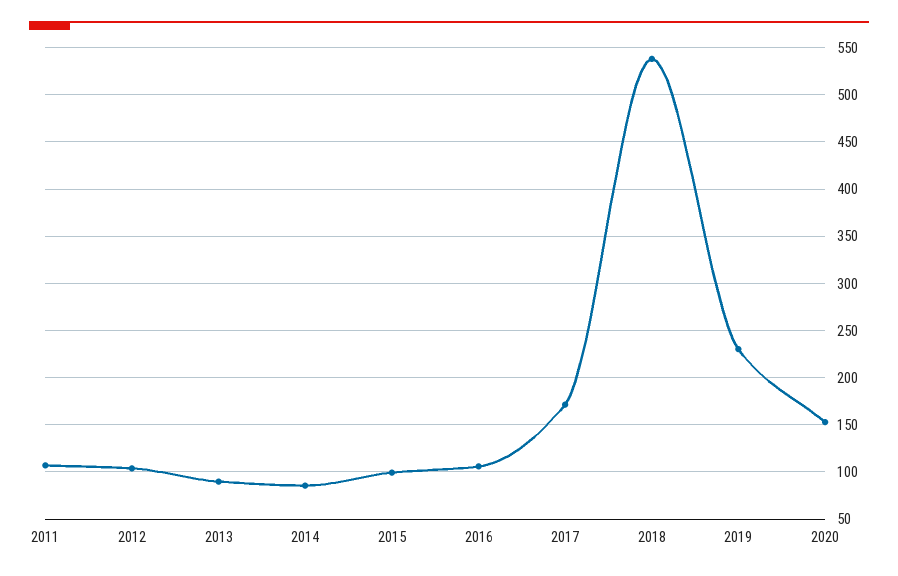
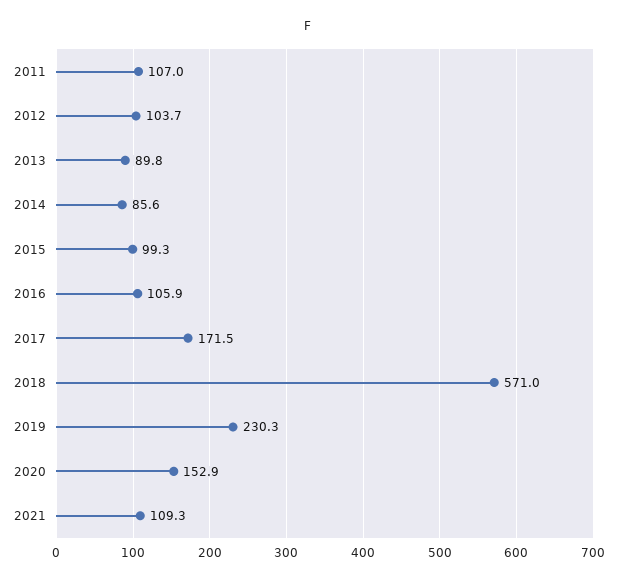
2018: 540 -> 571
2021: none -> 109.3

